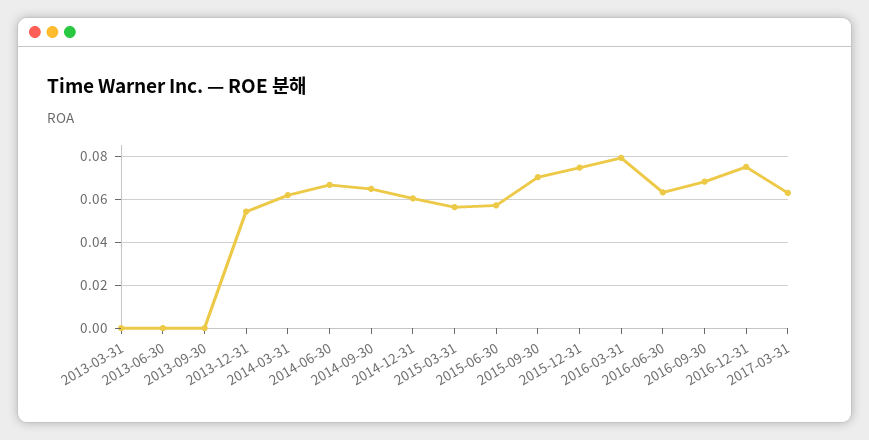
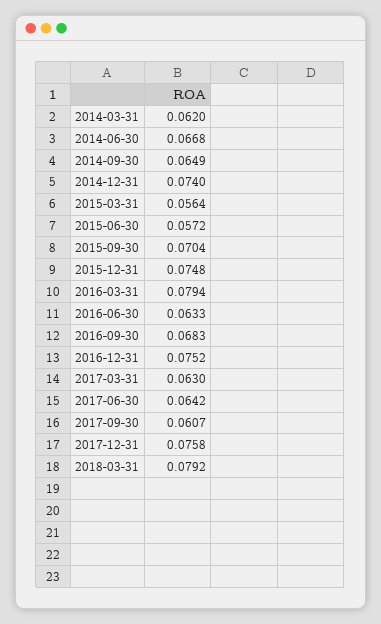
2013-03-31: 0 -> none
2013-06-30: 0 -> none
2013-09-30: 0 -> none
2013-12-31: 0.055 -> none
2014-12-31: 0.06 -> 0.074
2017-06-30: none -> 0.0642
2017-09-30: none -> 0.0607
2017-12-31: none -> 0.0758
2018-03-31: none -> 0.0792

